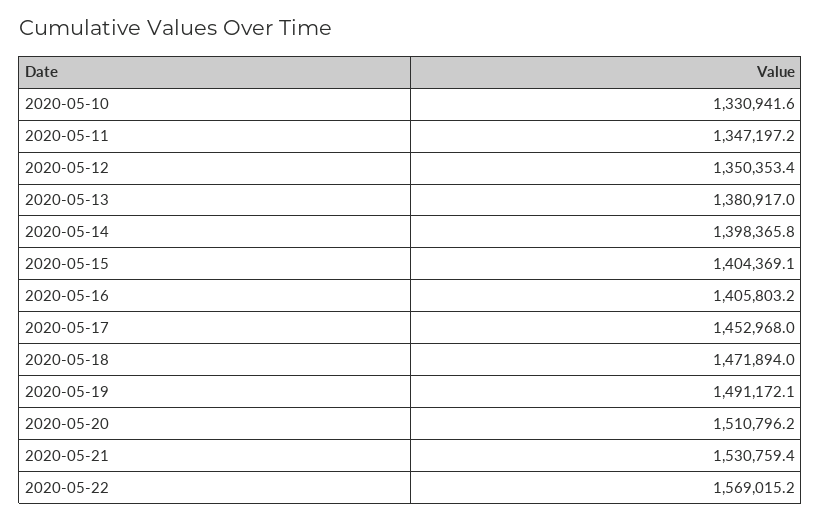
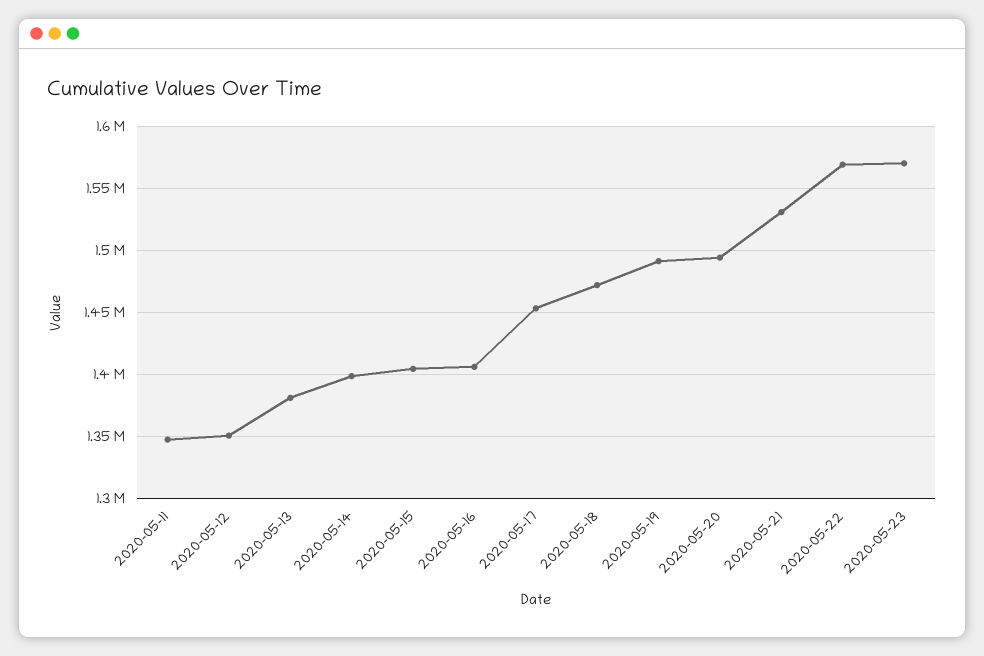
2020-05-10: 1330941.6 -> none
2020-05-20: 1510796.2 -> 1495000
2020-05-23: none -> 1570000

